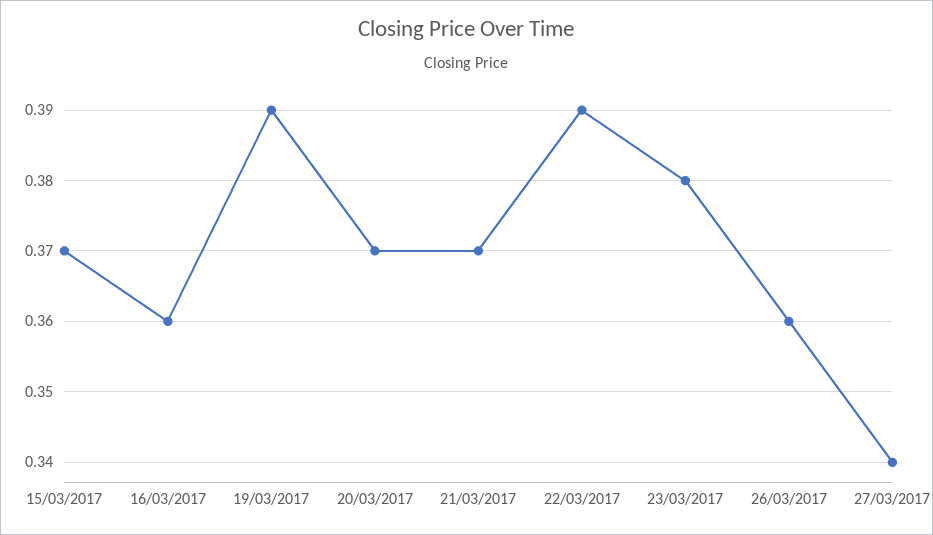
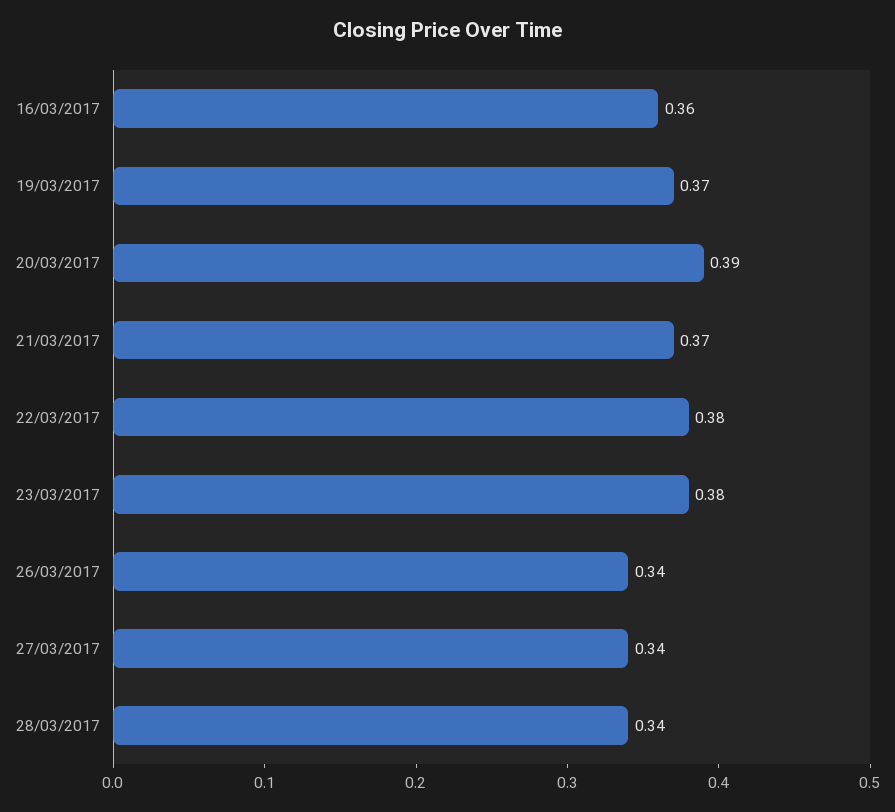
15/03/2017: 0.37 -> none
19/03/2017: 0.39 -> 0.37
20/03/2017: 0.37 -> 0.39
22/03/2017: 0.39 -> 0.38
26/03/2017: 0.36 -> 0.34
28/03/2017: none -> 0.34

